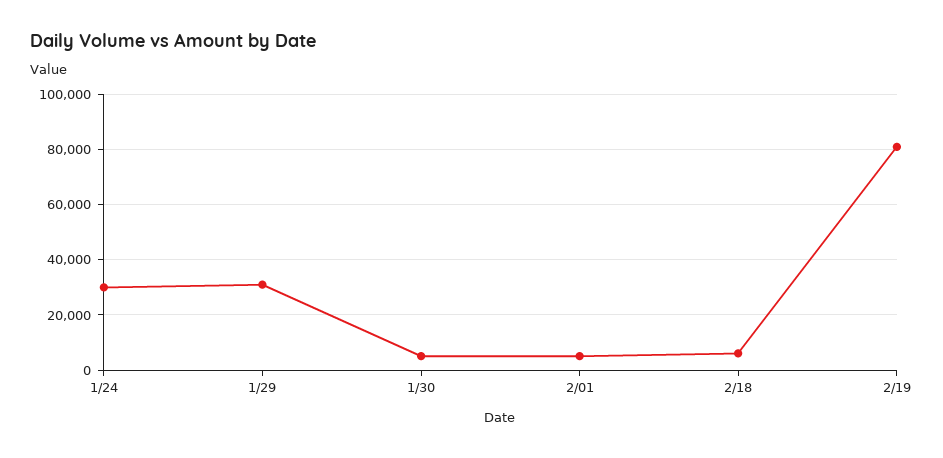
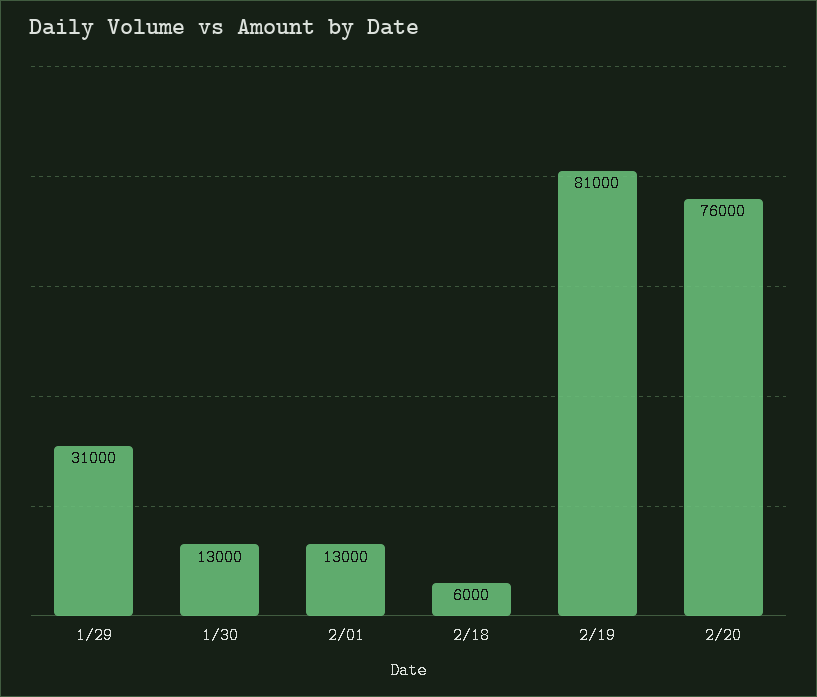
1/24: 30000 -> none
1/30: 5000 -> 13000
2/01: 5000 -> 13000
2/20: none -> 76000

